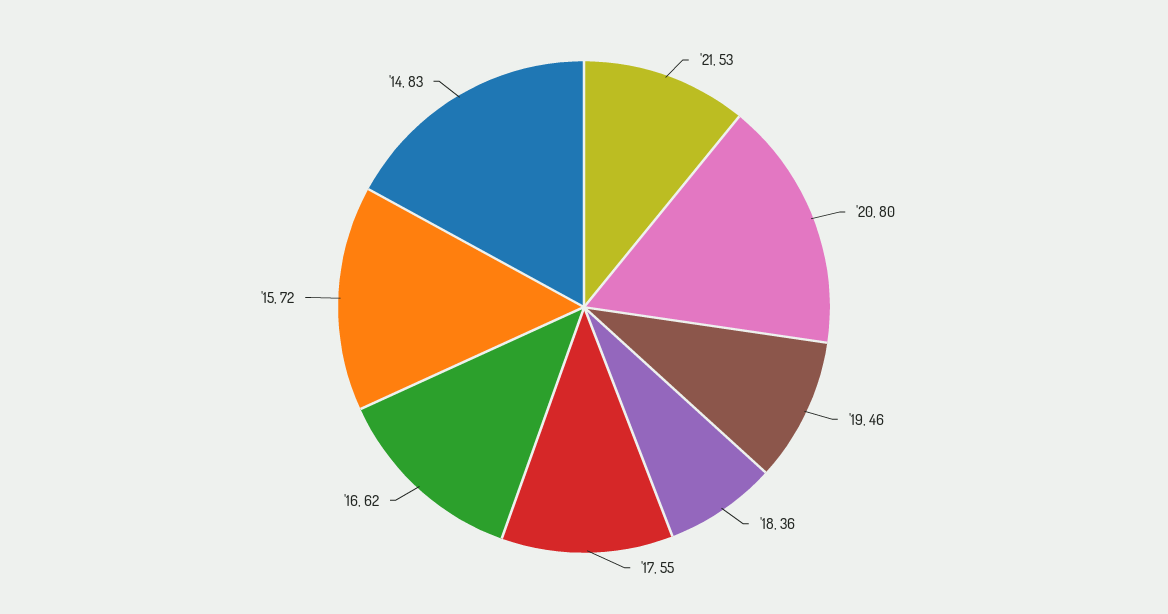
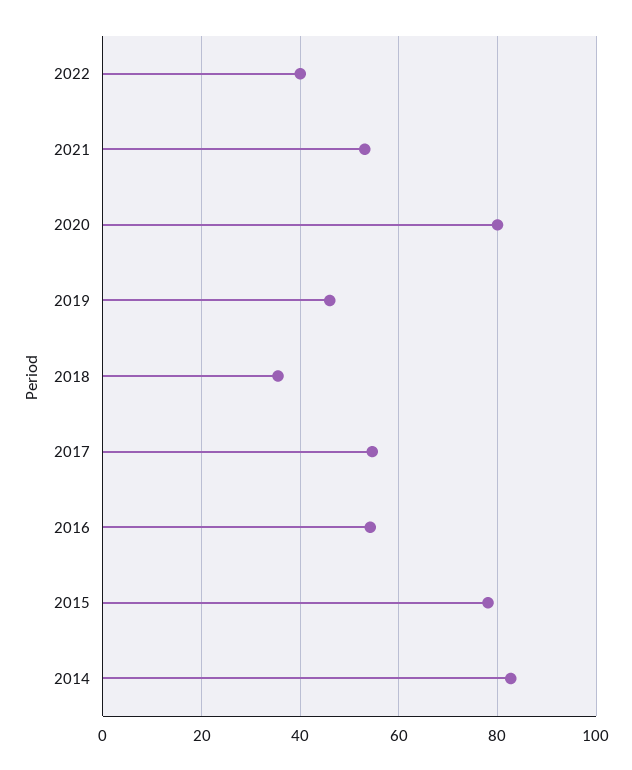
'16: 62 -> 54
'15: 72 -> 78
2022: none -> 40

